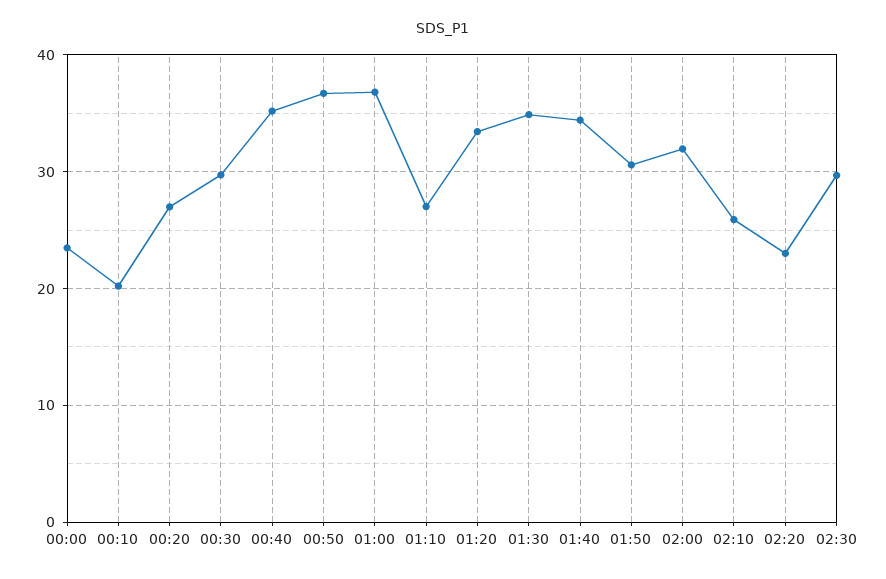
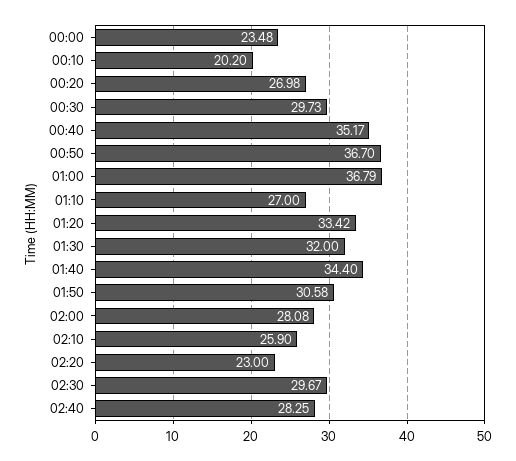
01:30: 35 -> 32
02:00: 32 -> 28.08
02:40: none -> 28.25

